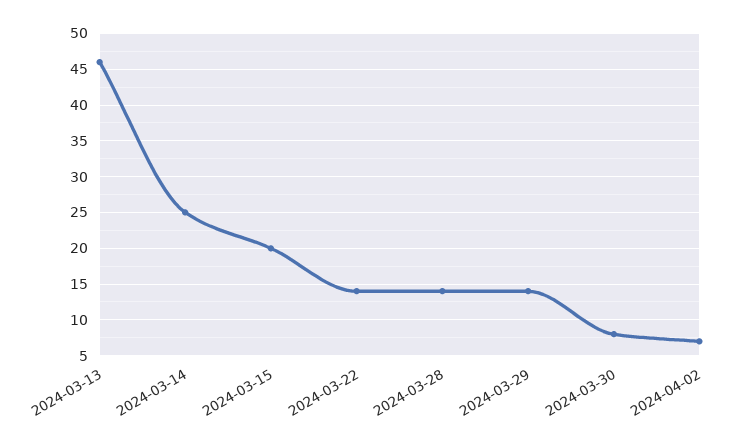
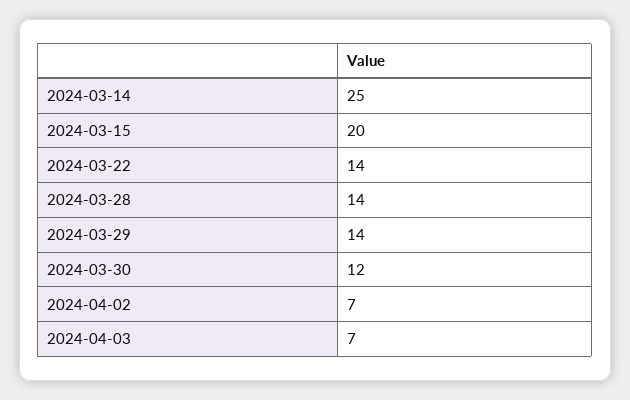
2024-03-13: 46 -> none
2024-03-30: 8 -> 12
2024-04-03: none -> 7

